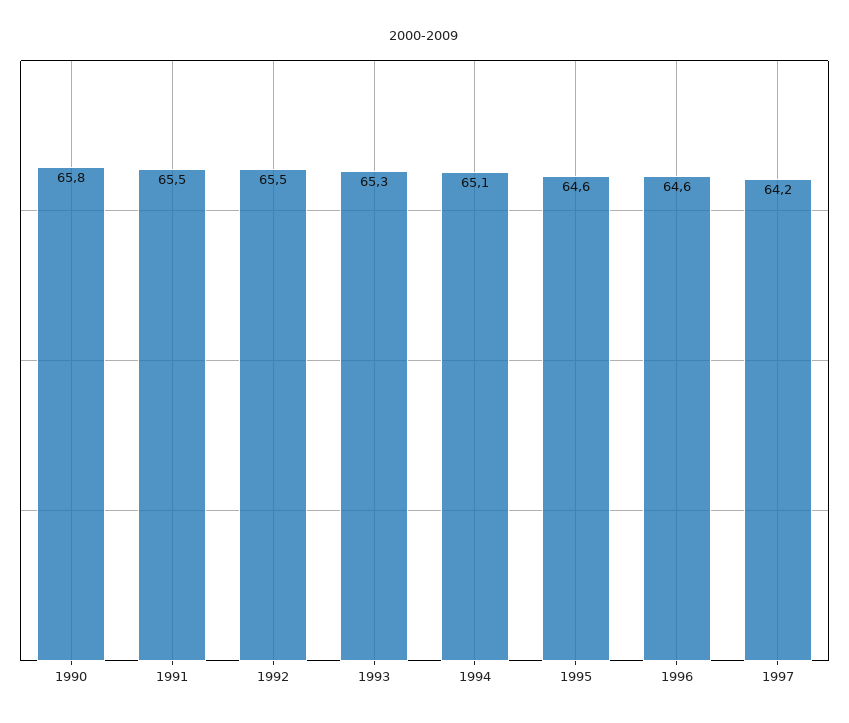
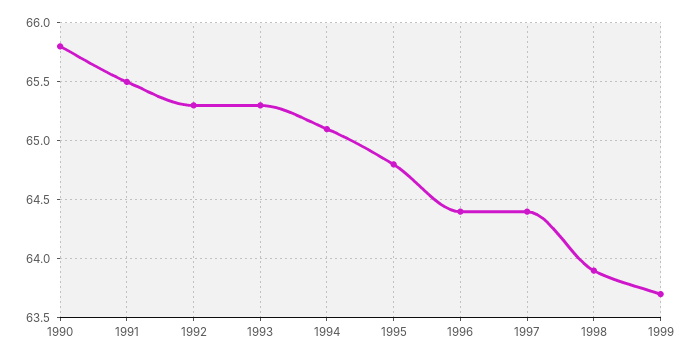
1992: 65.5 -> 65.3
1995: 64.6 -> 64.8
1996: 64.6 -> 64.4
1997: 64.2 -> 64.4
1998: none -> 63.9
1999: none -> 63.7

